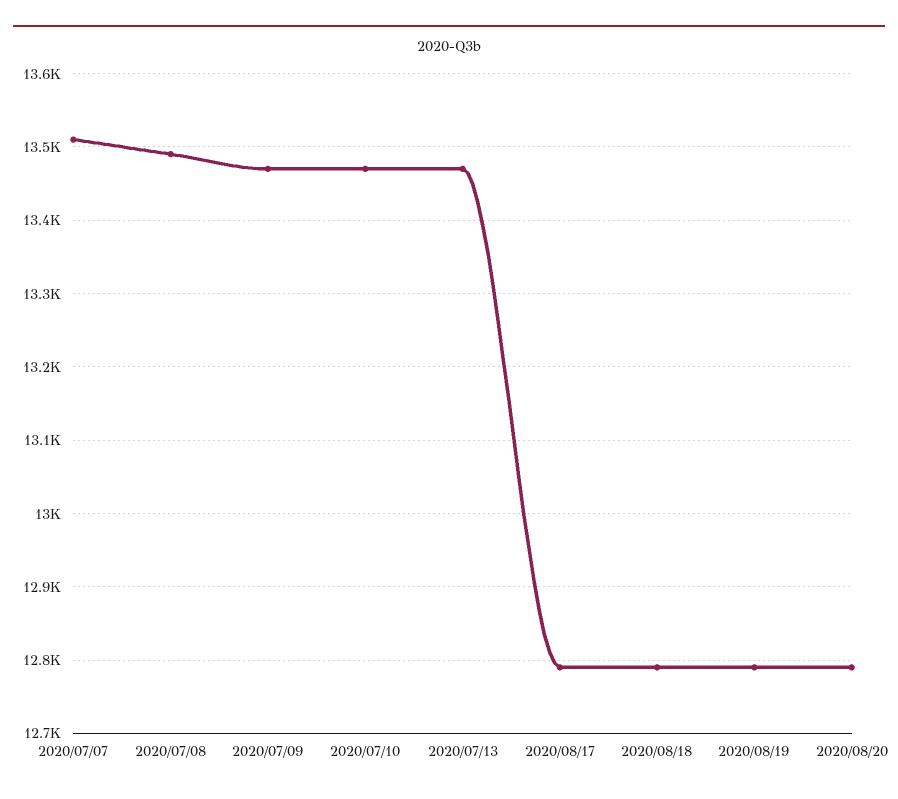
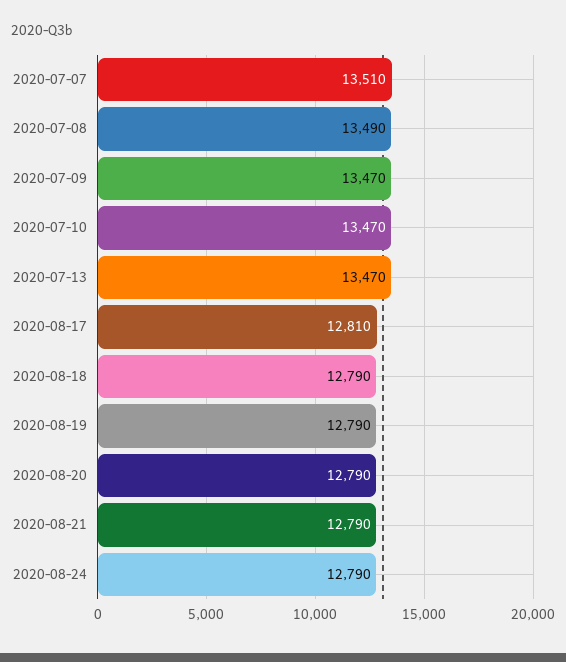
2020/08/17: 12790 -> 12810
2020-08-21: none -> 12790
2020-08-24: none -> 12790

